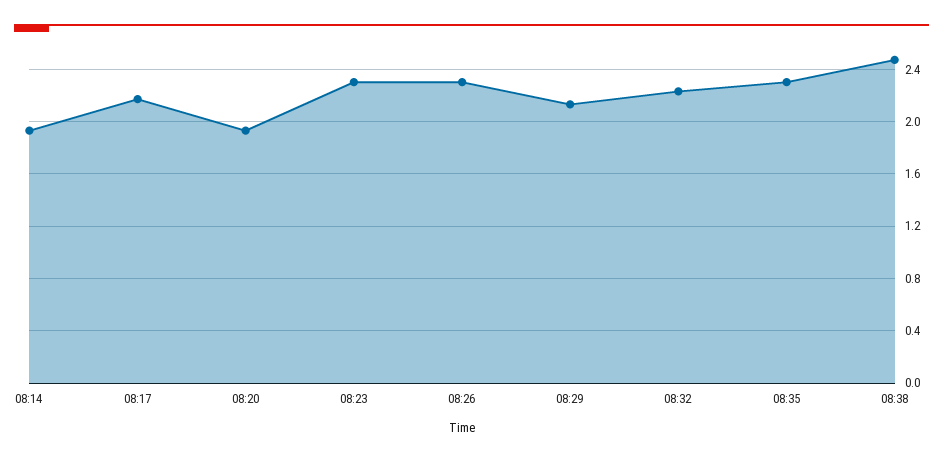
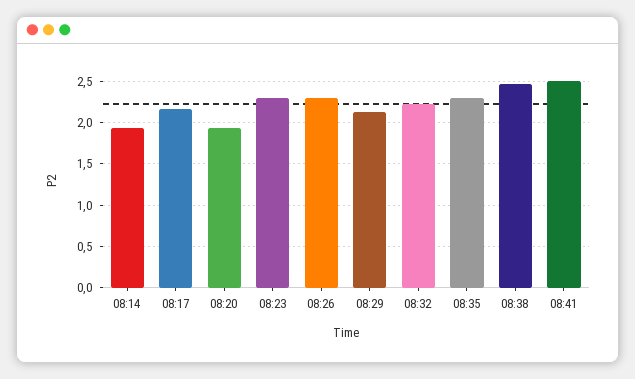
08:41: none -> 2.5

